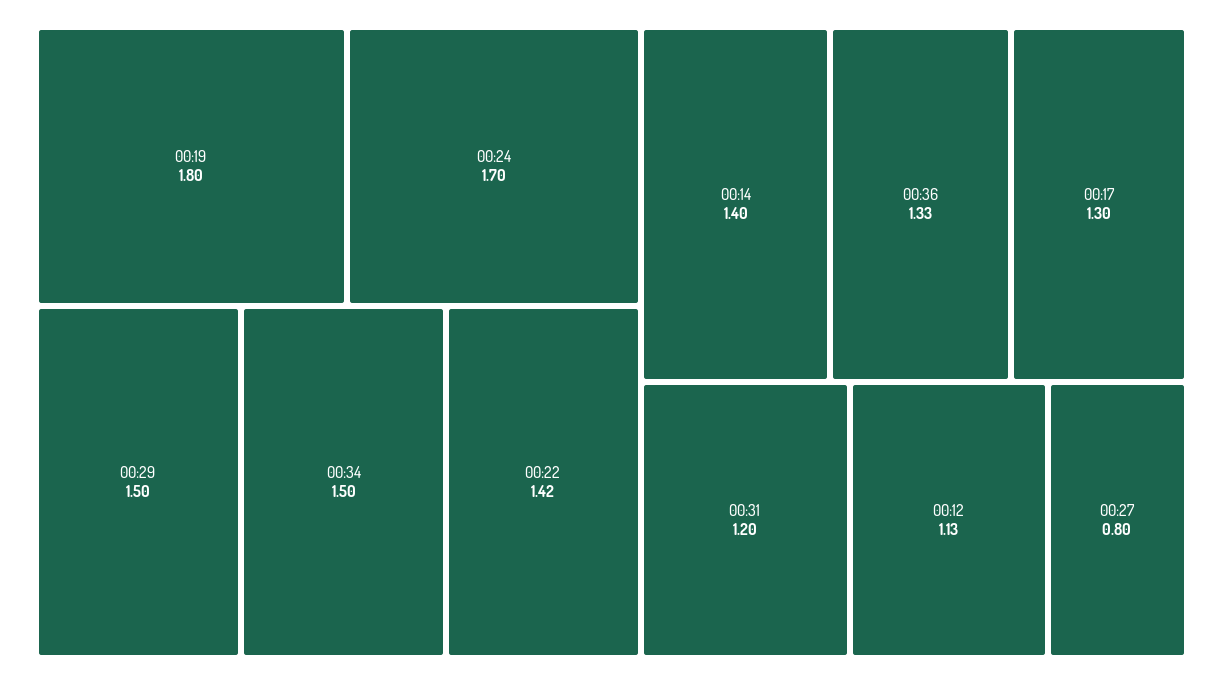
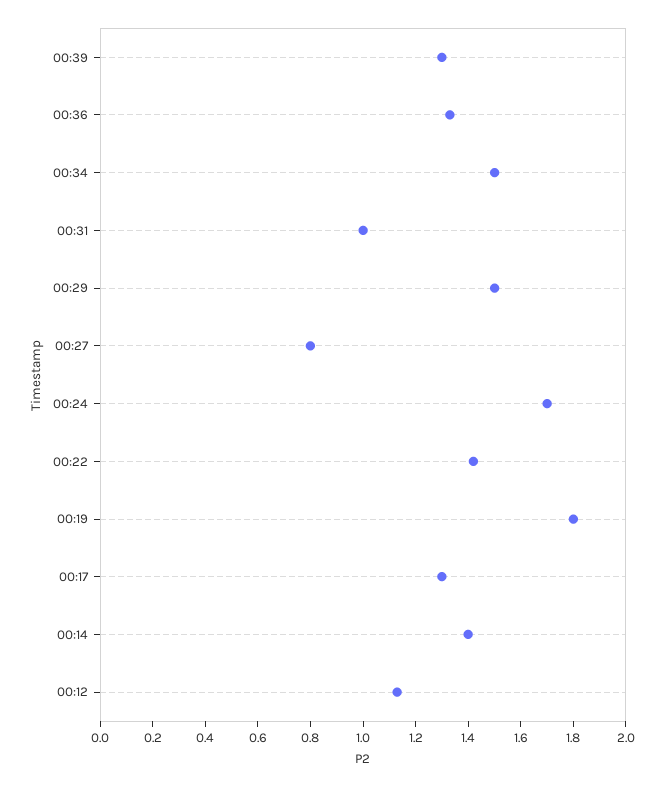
00:31: 1.2 -> 1
00:39: none -> 1.3

